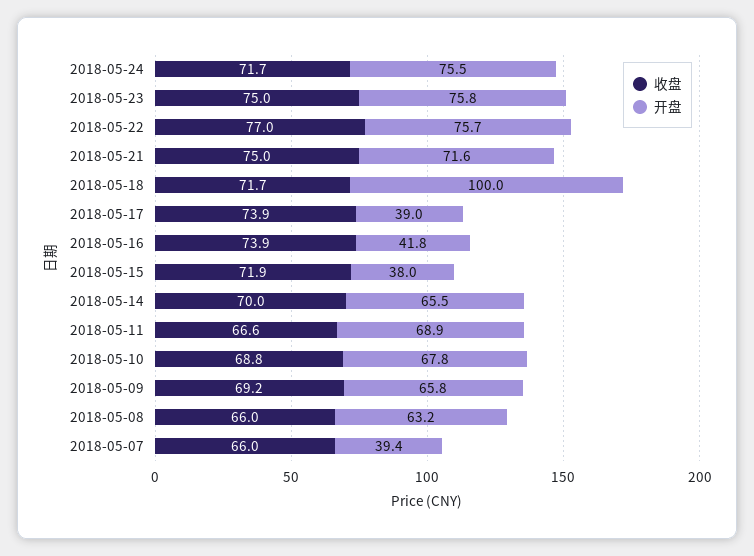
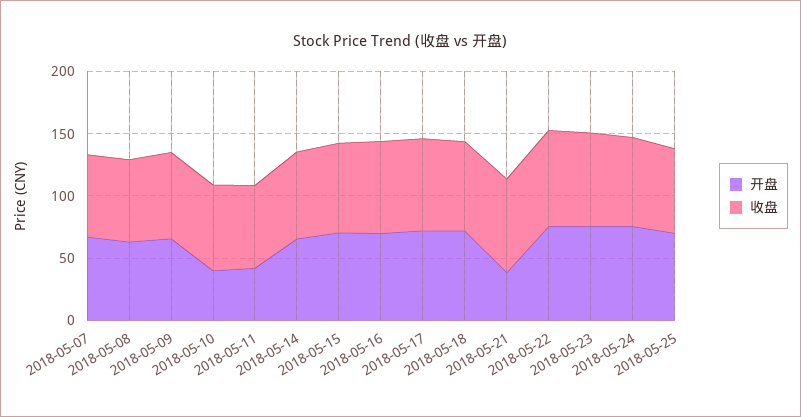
开盘, 2018-05-21: 71.6 -> 40
开盘, 2018-05-18: 100 -> 70
开盘, 2018-05-17: 39 -> 70
开盘, 2018-05-16: 41.8 -> 70
开盘, 2018-05-15: 38 -> 70
开盘, 2018-05-11: 68.9 -> 40
开盘, 2018-05-10: 67.8 -> 40
开盘, 2018-05-07: 39.4 -> 70
开盘, 2018-05-25: none -> 70
收盘, 2018-05-25: none -> 70

